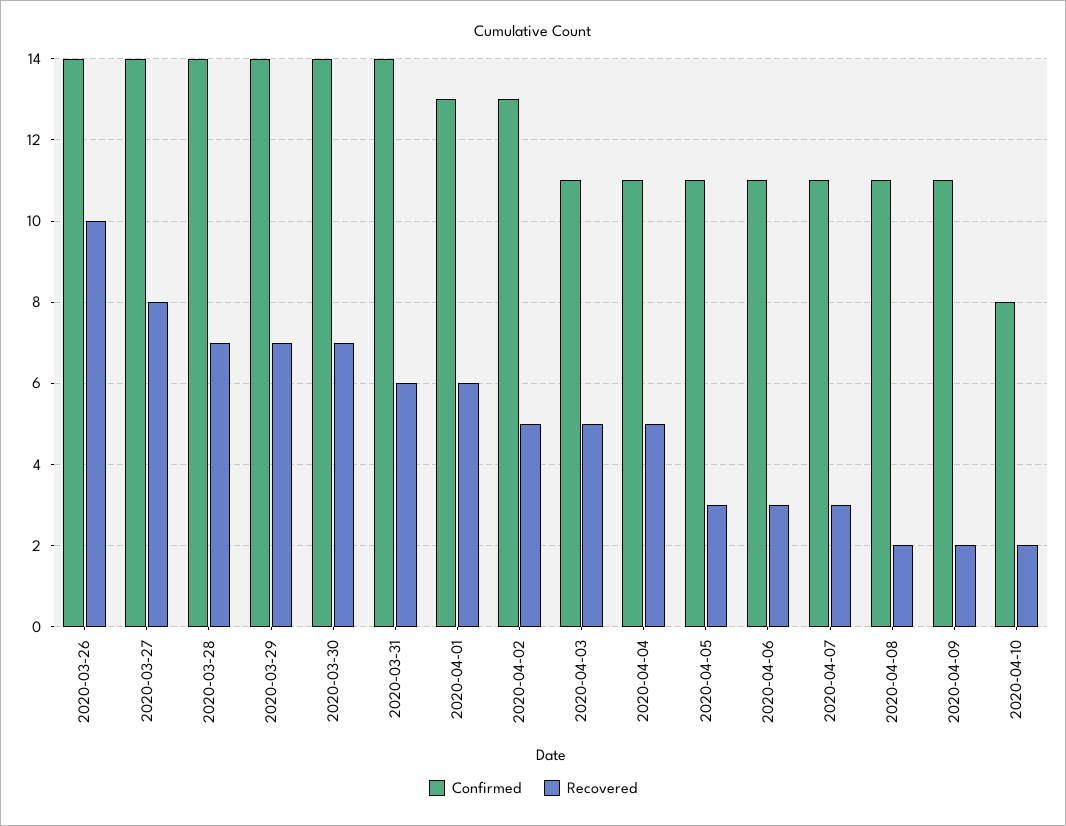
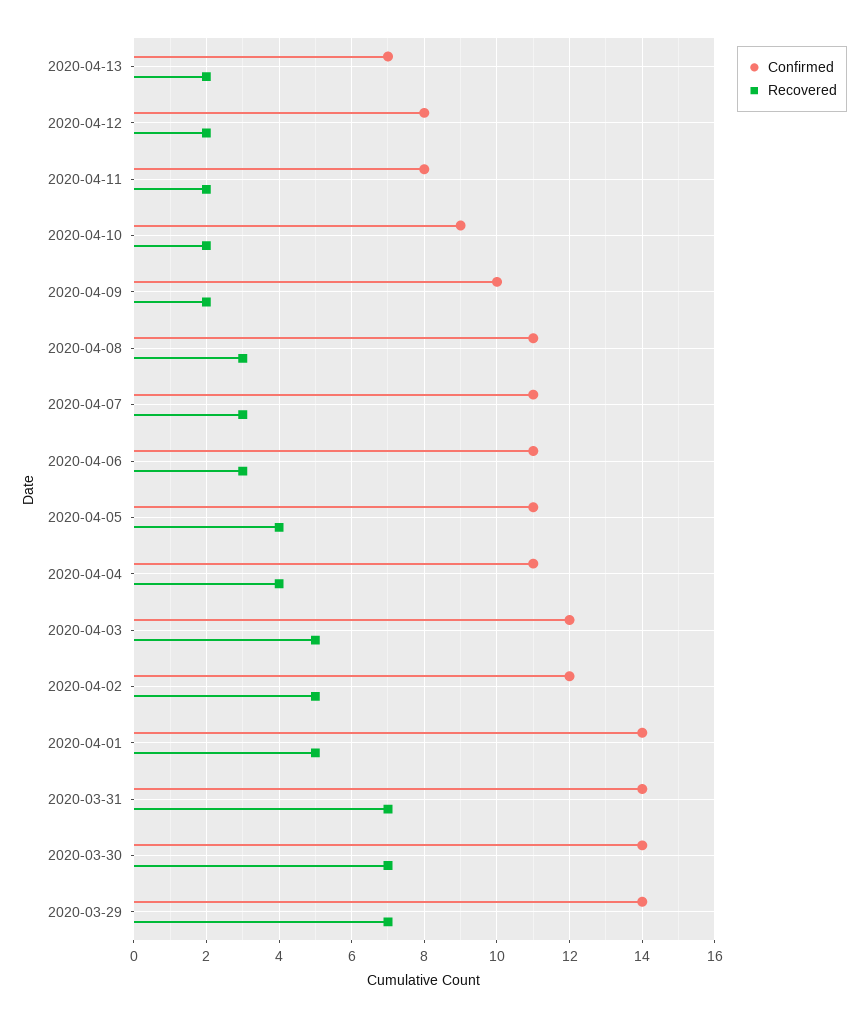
Confirmed, 2020-03-26: 14 -> none
Recovered, 2020-03-26: 10 -> none
Confirmed, 2020-03-27: 14 -> none
Recovered, 2020-03-27: 8 -> none
Confirmed, 2020-03-28: 14 -> none
Recovered, 2020-03-28: 7 -> none
Recovered, 2020-03-31: 6 -> 7
Confirmed, 2020-04-01: 13 -> 14
Recovered, 2020-04-01: 6 -> 5
Confirmed, 2020-04-02: 13 -> 12
Confirmed, 2020-04-03: 11 -> 12
Recovered, 2020-04-04: 5 -> 4
Recovered, 2020-04-05: 3 -> 4
Recovered, 2020-04-08: 2 -> 3
Confirmed, 2020-04-09: 11 -> 10
Confirmed, 2020-04-10: 8 -> 9
Confirmed, 2020-04-13: none -> 7
Recovered, 2020-04-13: none -> 2
Confirmed, 2020-04-12: none -> 8
Recovered, 2020-04-12: none -> 2
Confirmed, 2020-04-11: none -> 8
Recovered, 2020-04-11: none -> 2

